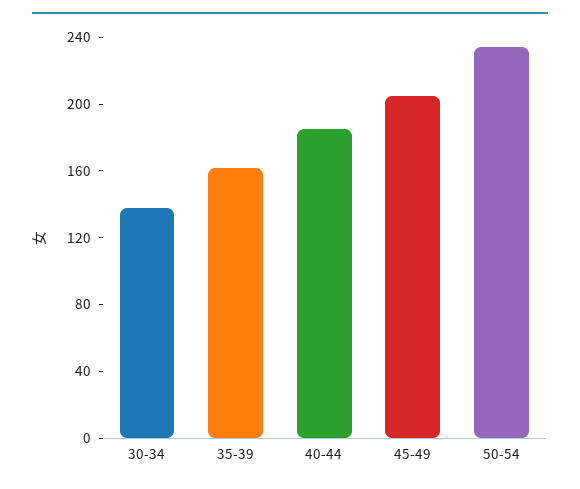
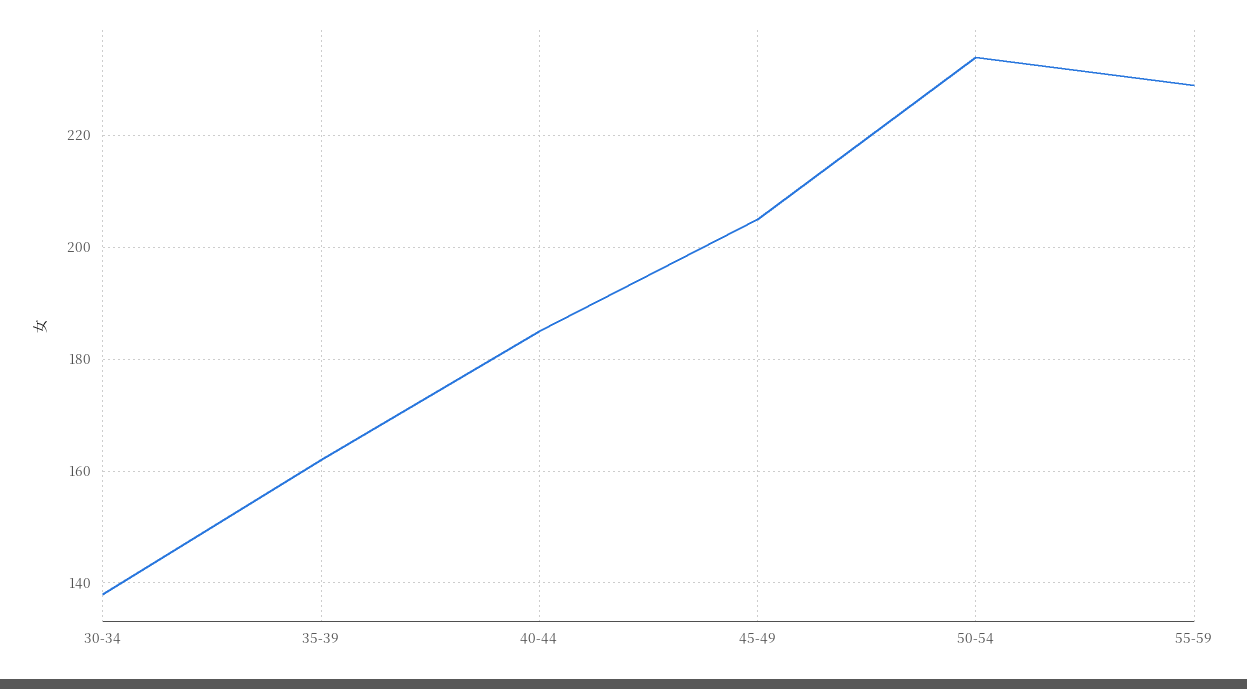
55-59: none -> 230

